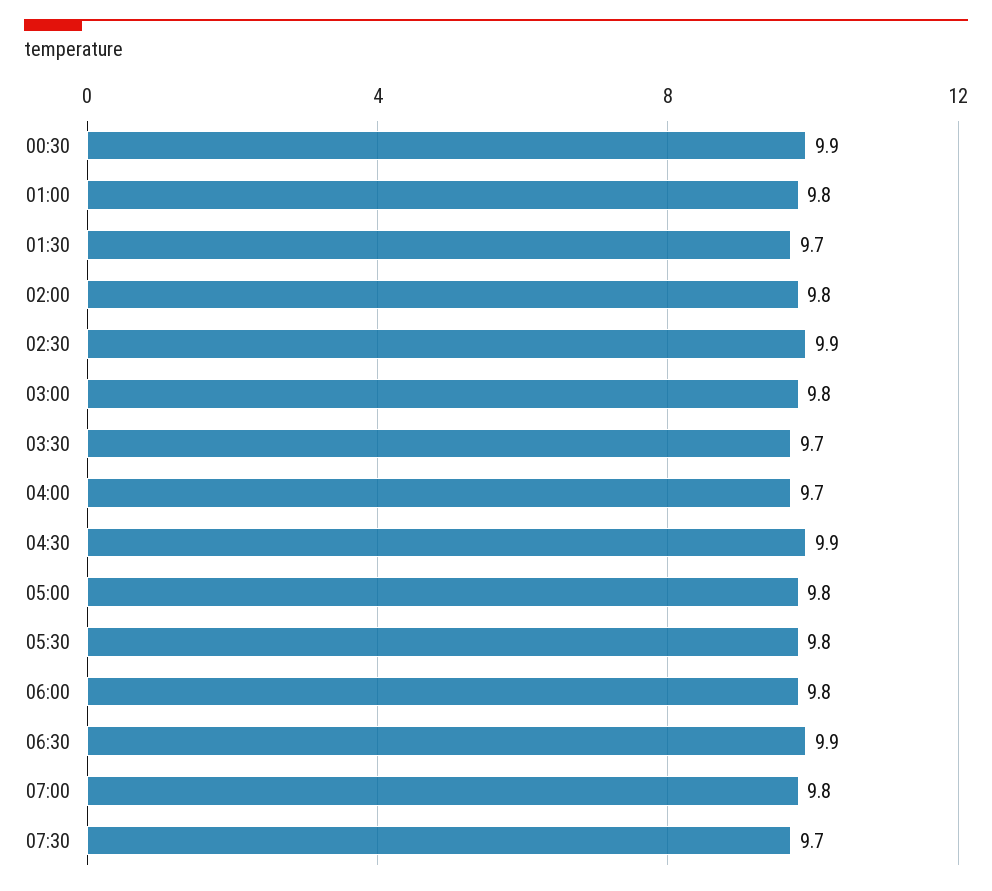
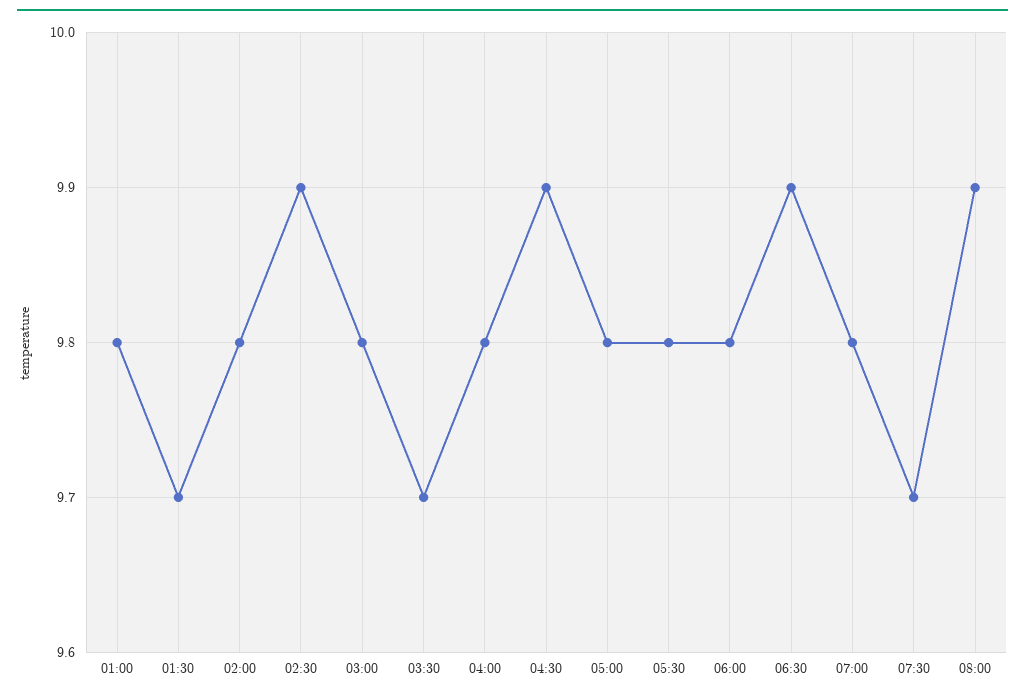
00:30: 9.9 -> none
04:00: 9.7 -> 9.8
08:00: none -> 9.9

